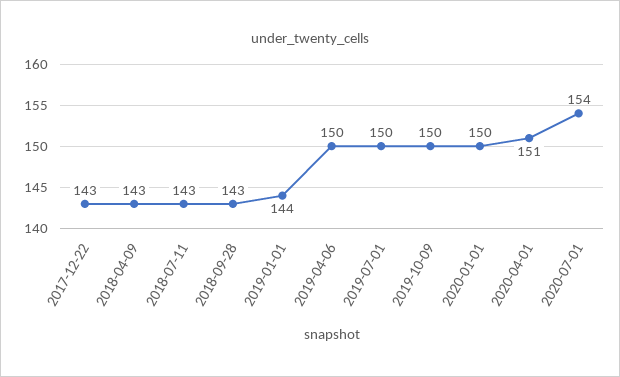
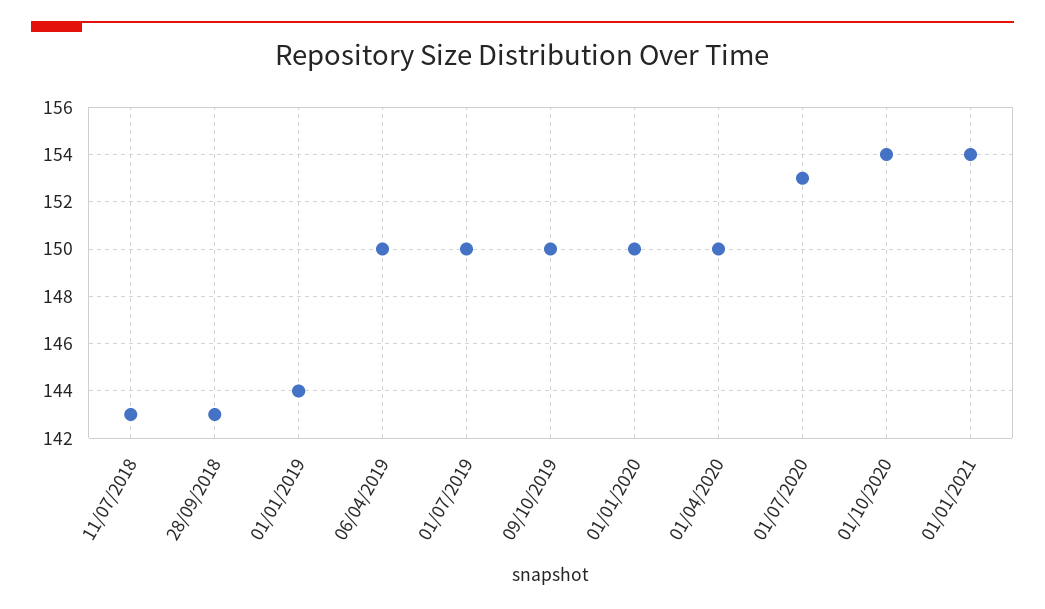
2017-12-22: 143 -> none
2018-04-09: 143 -> none
2020-04-01: 151 -> 150
2020-07-01: 154 -> 153
01/10/2020: none -> 154
01/01/2021: none -> 154

